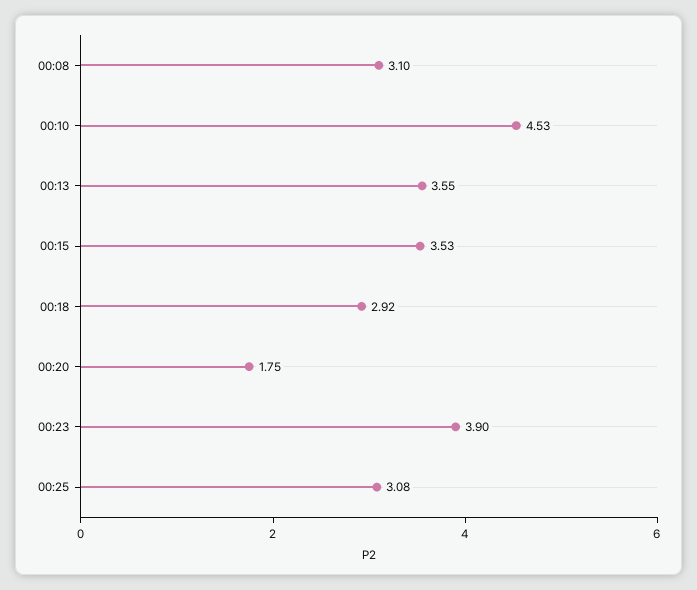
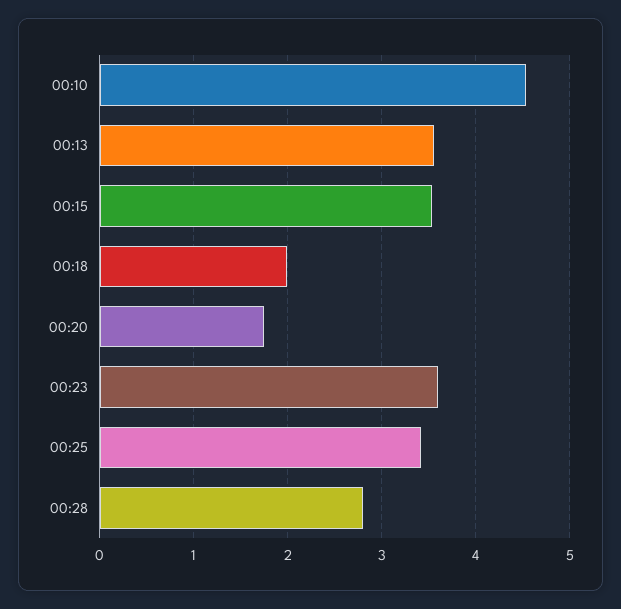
00:08: 3.1 -> none
00:18: 2.92 -> 2
00:23: 3.9 -> 3.6
00:25: 3.08 -> 3.4
00:28: none -> 2.8

